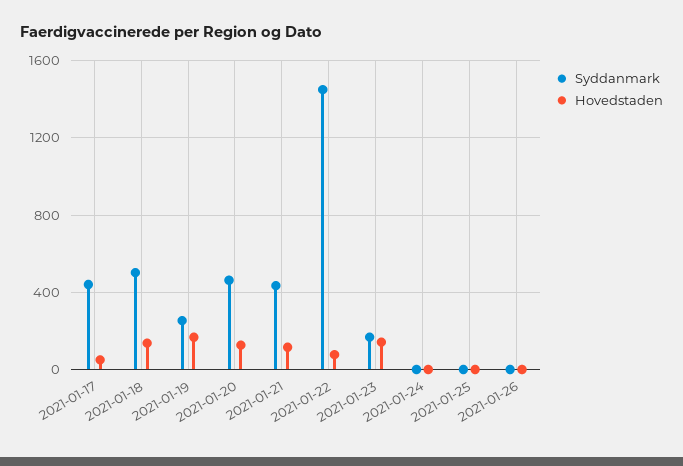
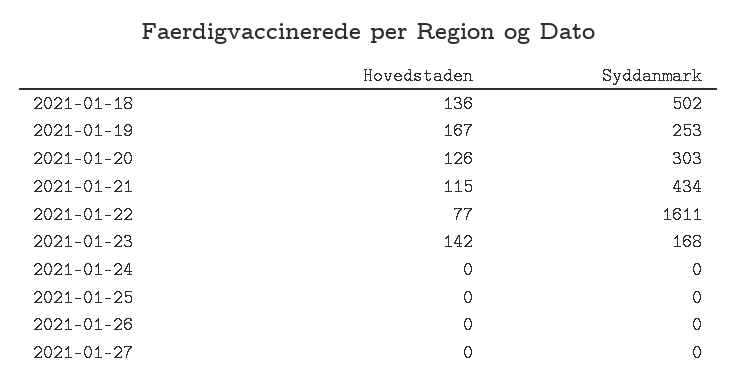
Syddanmark, 2021-01-17: 450 -> none
Hovedstaden, 2021-01-17: 50 -> none
Syddanmark, 2021-01-20: 450 -> 303
Syddanmark, 2021-01-22: 1450 -> 1611
Hovedstaden, 2021-01-27: none -> 0
Syddanmark, 2021-01-27: none -> 0

